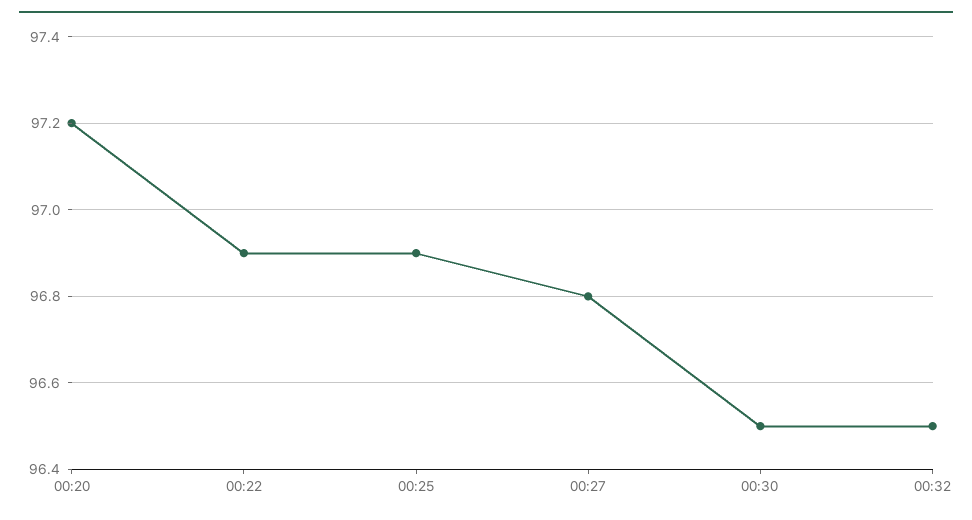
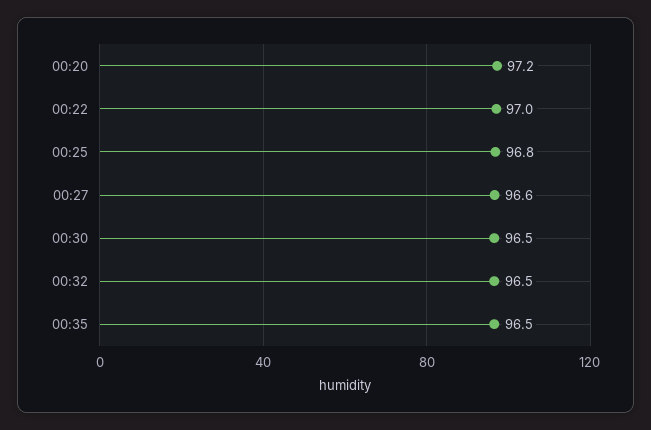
00:22: 96.9 -> 97
00:25: 96.9 -> 96.8
00:27: 96.8 -> 96.6
00:35: none -> 96.5

